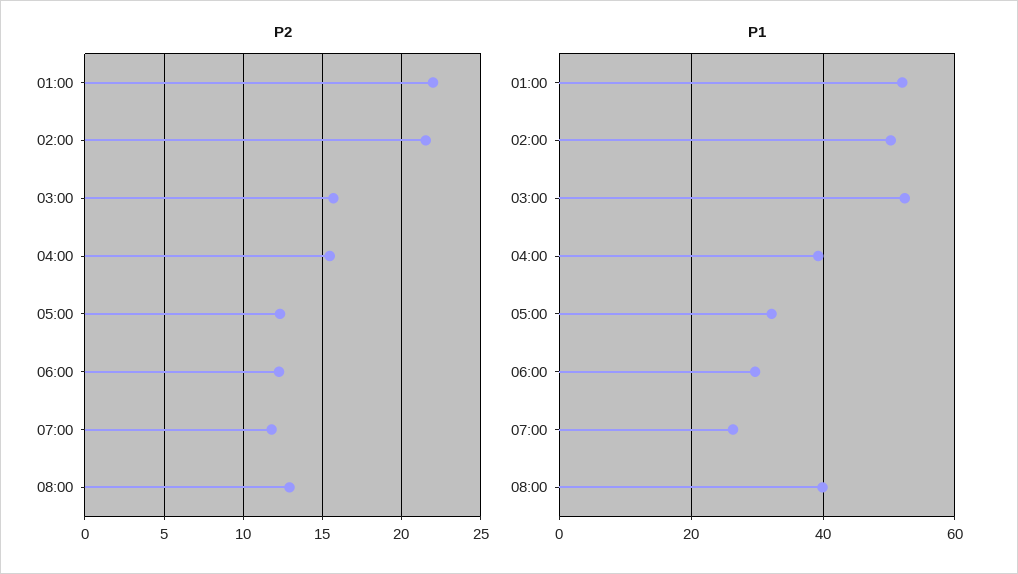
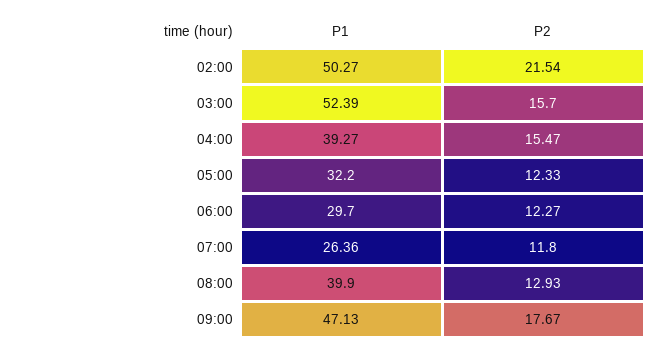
P2, 01:00: 22 -> none
P1, 01:00: 52 -> none
P1, 09:00: none -> 47.13
P2, 09:00: none -> 17.67

